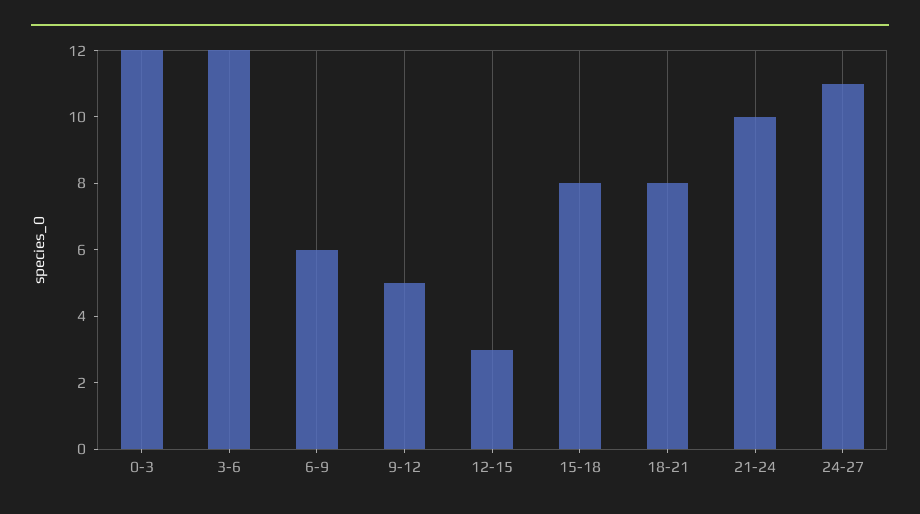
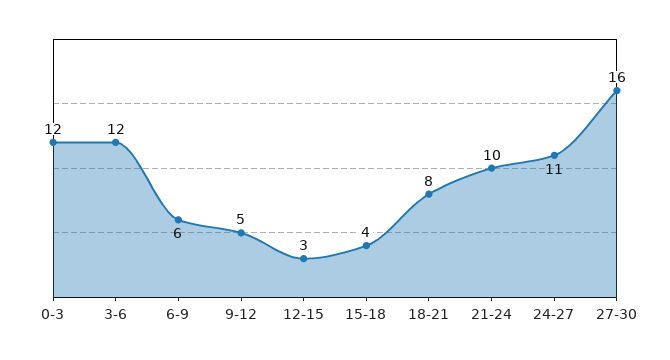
15-18: 8 -> 4
27-30: none -> 16

